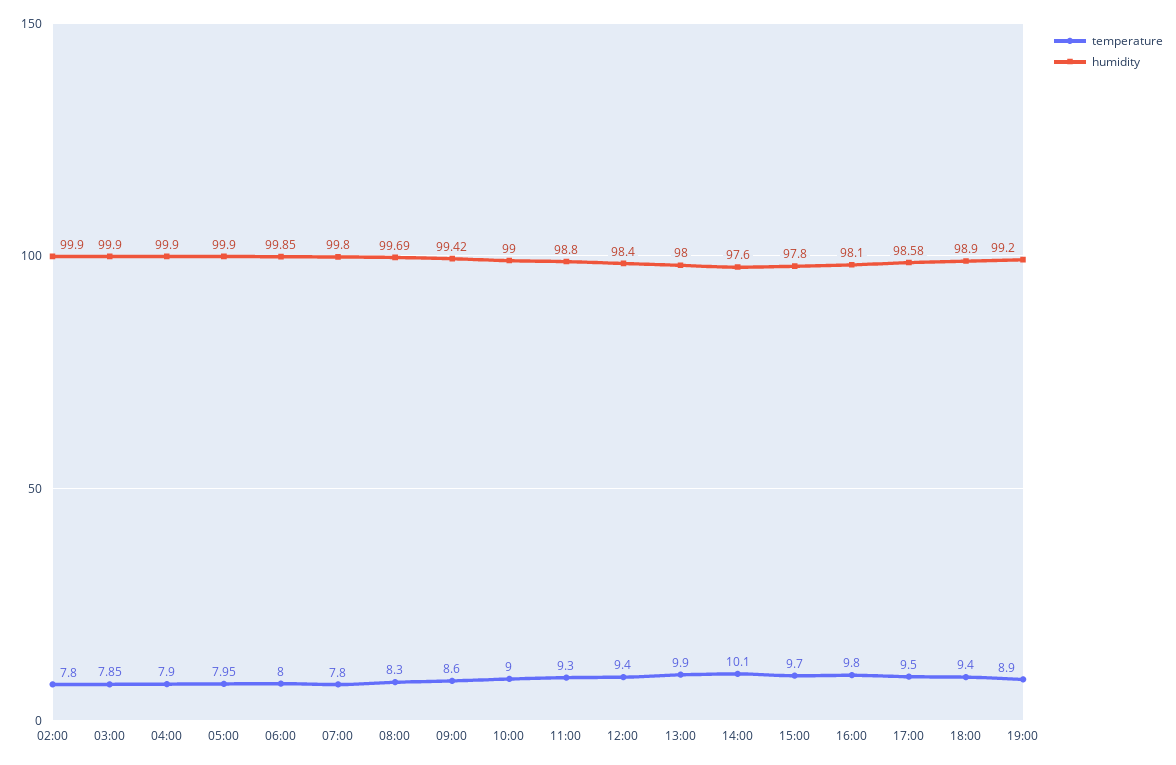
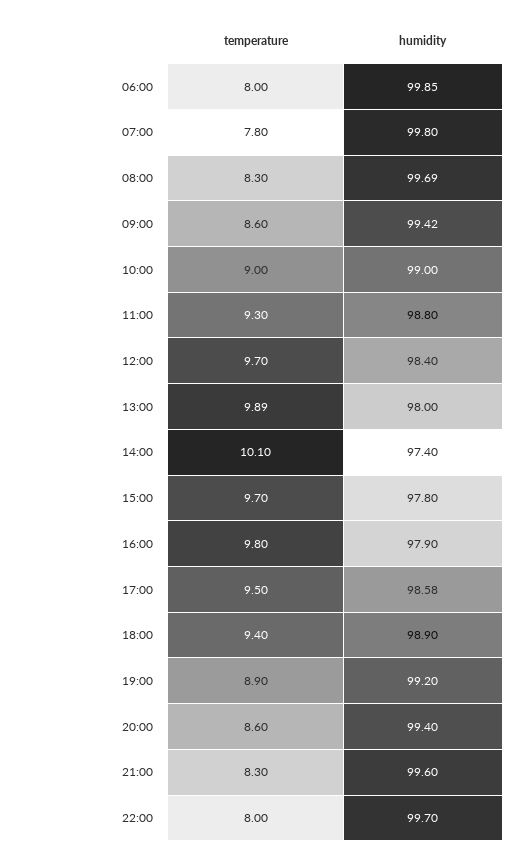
temperature, 02:00: 7.8 -> none
humidity, 02:00: 99.9 -> none
temperature, 03:00: 7.85 -> none
humidity, 03:00: 99.9 -> none
temperature, 04:00: 7.9 -> none
humidity, 04:00: 99.9 -> none
temperature, 05:00: 7.95 -> none
humidity, 05:00: 99.9 -> none
temperature, 12:00: 9.4 -> 9.7
temperature, 13:00: 9.9 -> 9.89
humidity, 14:00: 97.6 -> 97.4
humidity, 16:00: 98.1 -> 97.9
temperature, 20:00: none -> 8.6
humidity, 20:00: none -> 99.4
temperature, 21:00: none -> 8.3
humidity, 21:00: none -> 99.6
temperature, 22:00: none -> 8
humidity, 22:00: none -> 99.7

